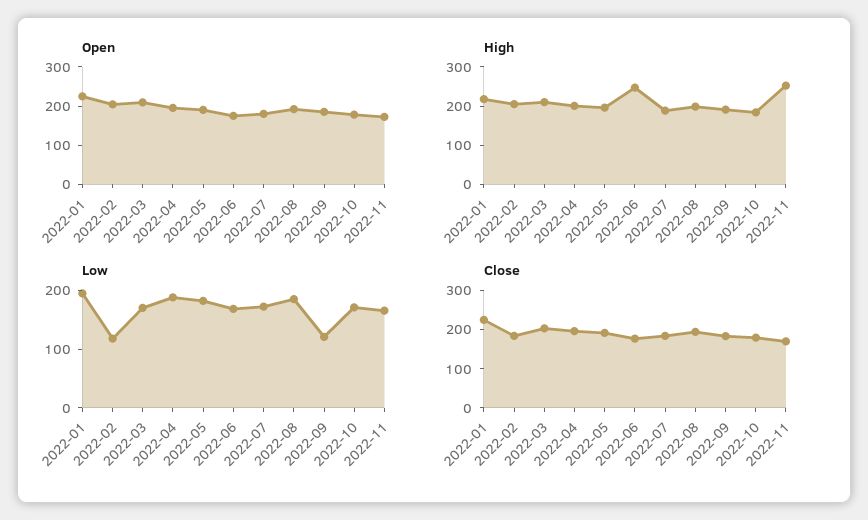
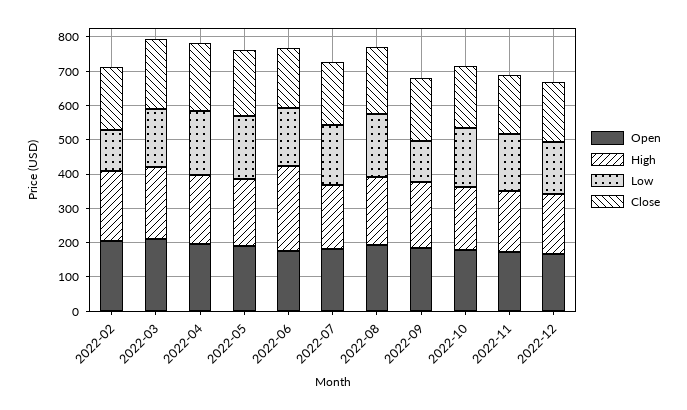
Open, 2022-01: 225 -> none
High, 2022-01: 225 -> none
High, 2022-11: 250 -> 175
Low, 2022-01: 200 -> none
Close, 2022-01: 225 -> none
Open, 2022-12: none -> 175
High, 2022-12: none -> 175
Low, 2022-12: none -> 150
Close, 2022-12: none -> 175

